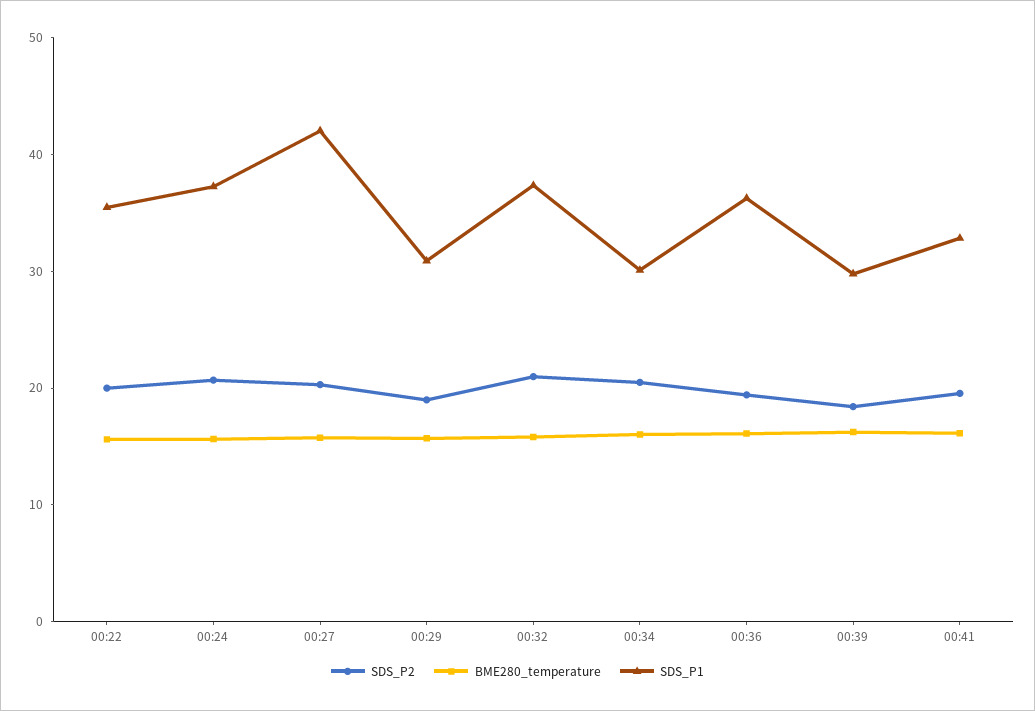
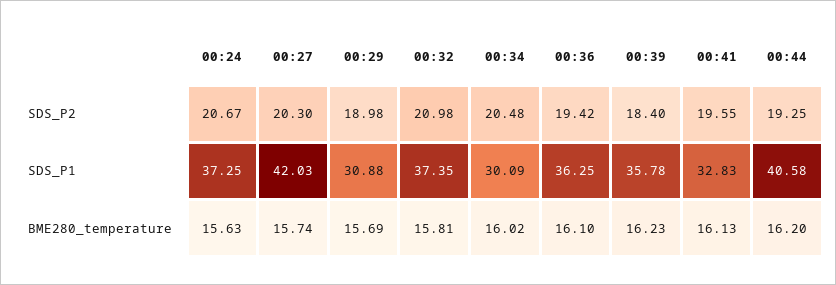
SDS_P2, 00:22: 20 -> none
BME280_temperature, 00:22: 16 -> none
SDS_P1, 00:22: 36 -> none
SDS_P1, 00:39: 30 -> 35.78
SDS_P2, 00:44: none -> 19.25
SDS_P1, 00:44: none -> 40.58
BME280_temperature, 00:44: none -> 16.2

